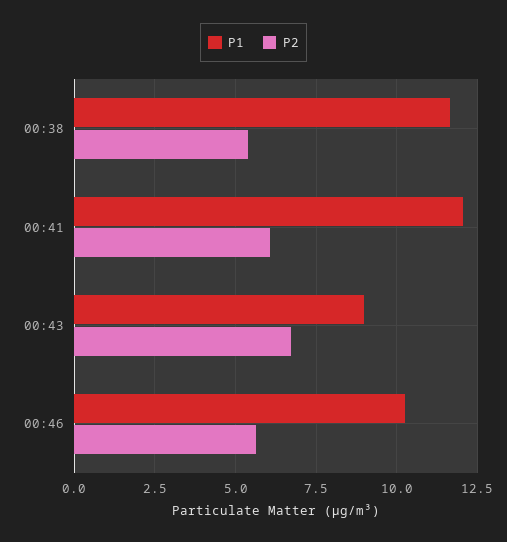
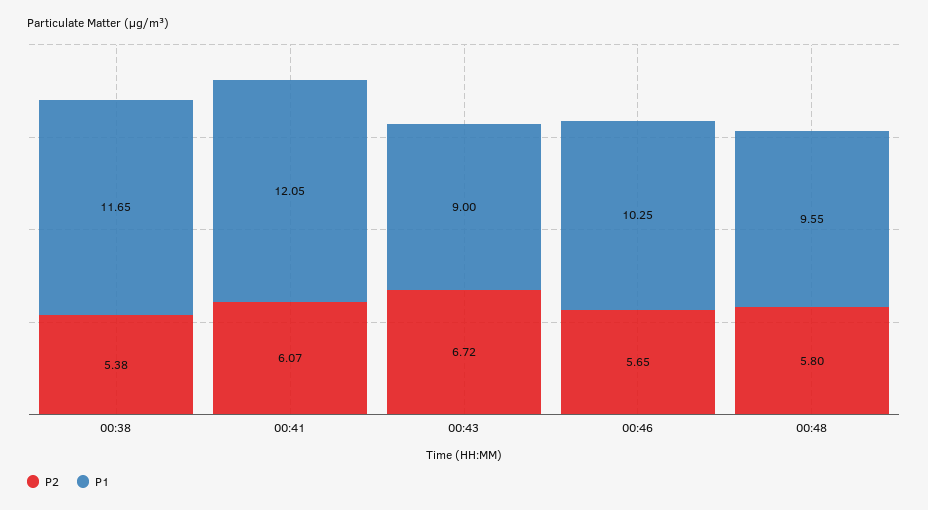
P2, 00:48: none -> 5.8
P1, 00:48: none -> 9.55

